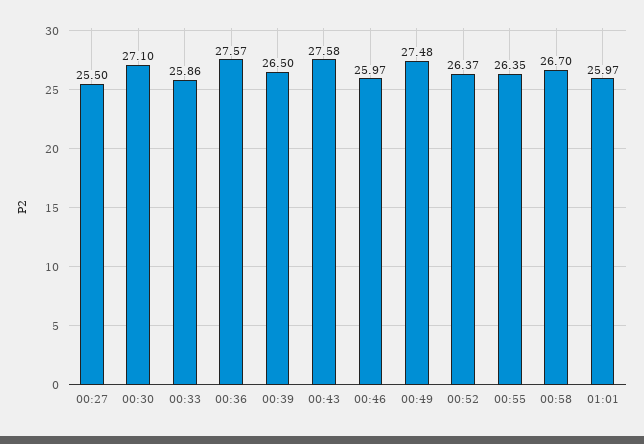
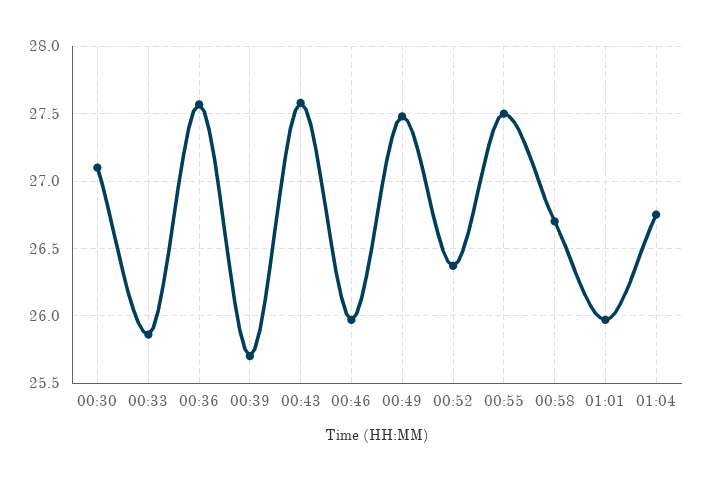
00:27: 25.5 -> none
00:39: 26.5 -> 25.7
00:55: 26.35 -> 27.5
01:04: none -> 26.75

